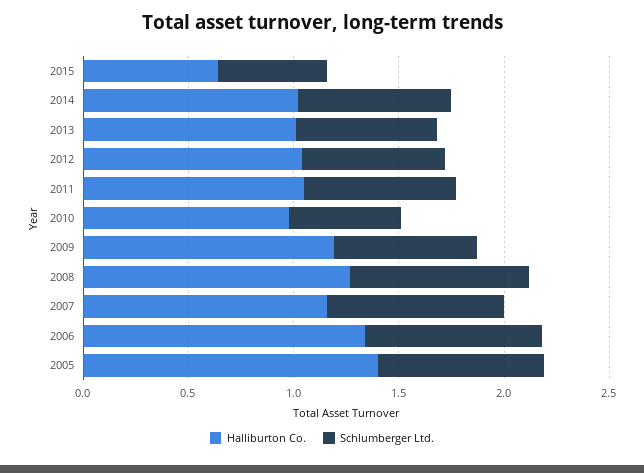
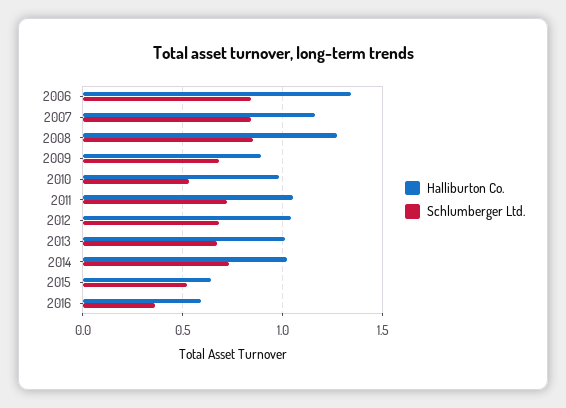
Halliburton Co., 2009: 1.2 -> 0.9
Halliburton Co., 2005: 1.4 -> none
Schlumberger Ltd., 2005: 0.8 -> none
Halliburton Co., 2016: none -> 0.6
Schlumberger Ltd., 2016: none -> 0.35

